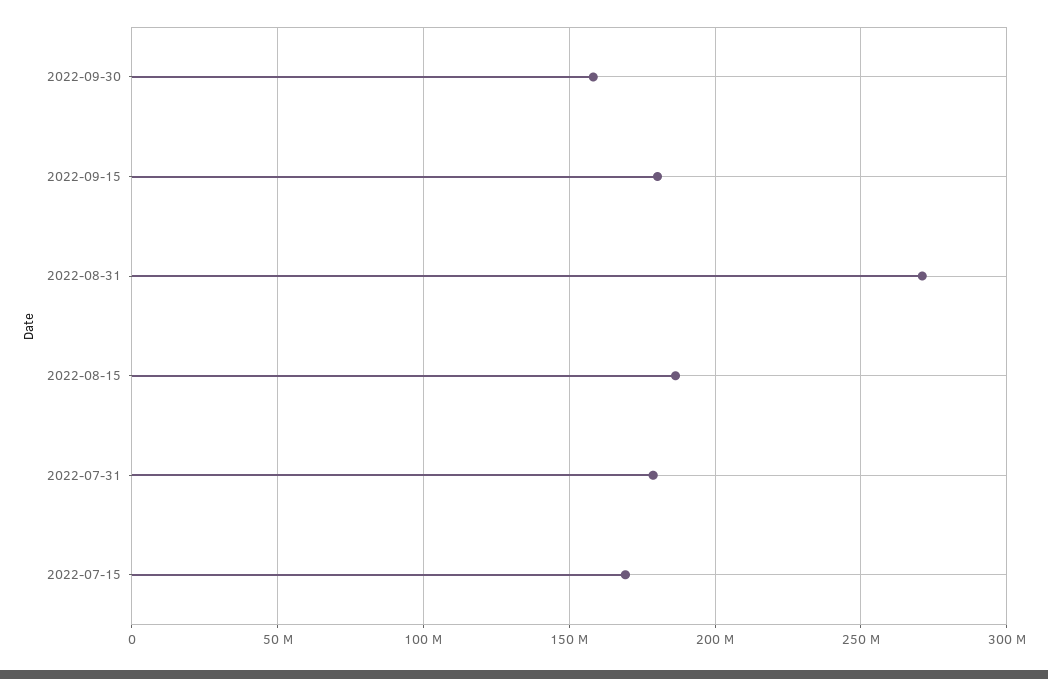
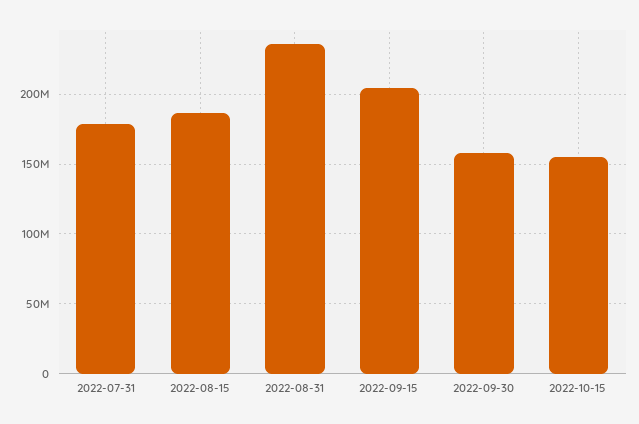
2022-09-15: 180000000 -> 205000000
2022-08-31: 270000000 -> 235000000
2022-07-15: 170000000 -> none
2022-10-15: none -> 155000000

